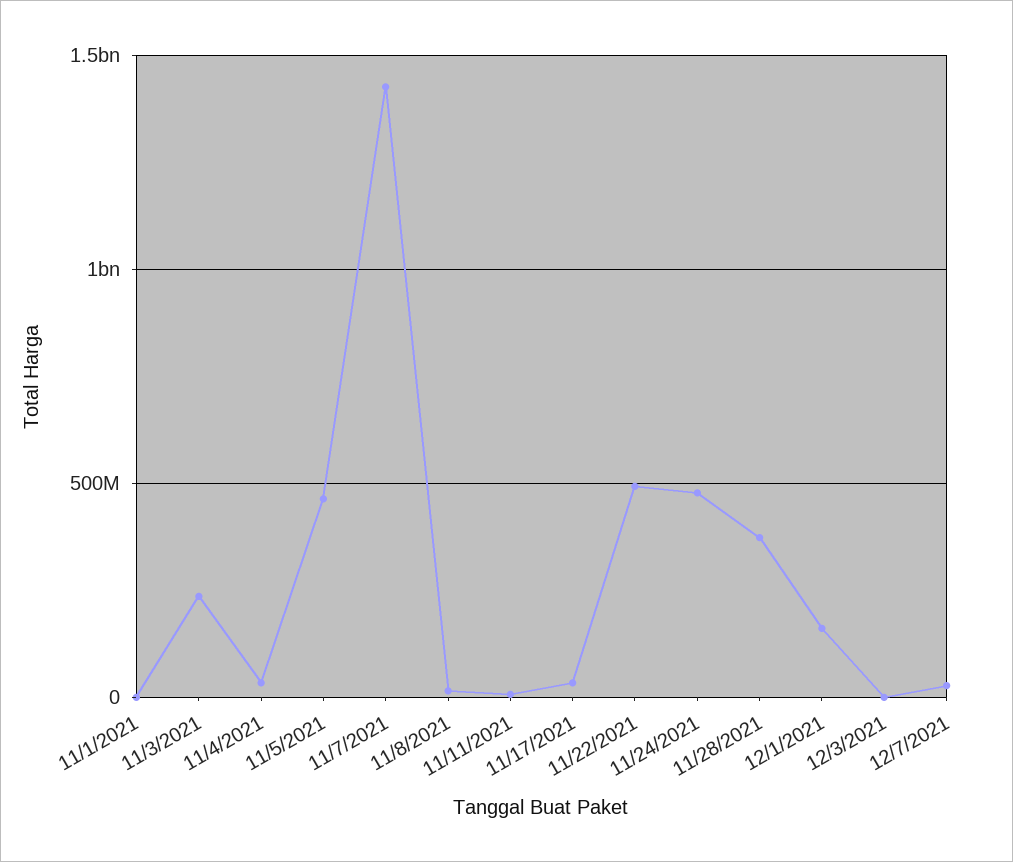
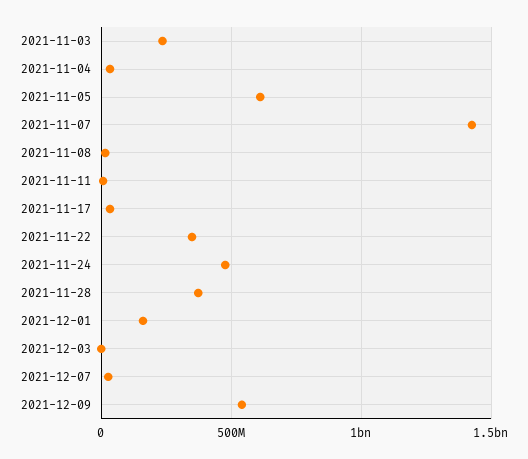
11/1/2021: 0 -> none
11/5/2021: 450000000 -> 600000000
11/22/2021: 500000000 -> 350000000
2021-12-09: none -> 550000000

